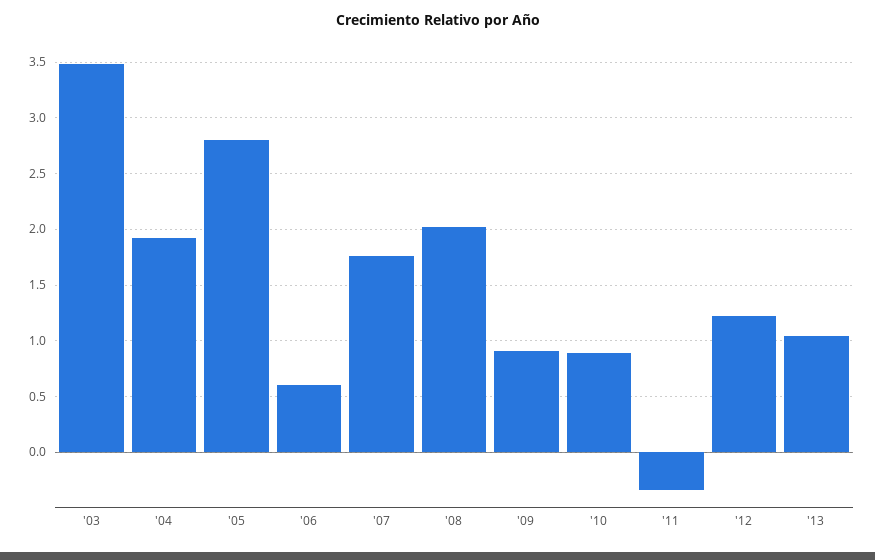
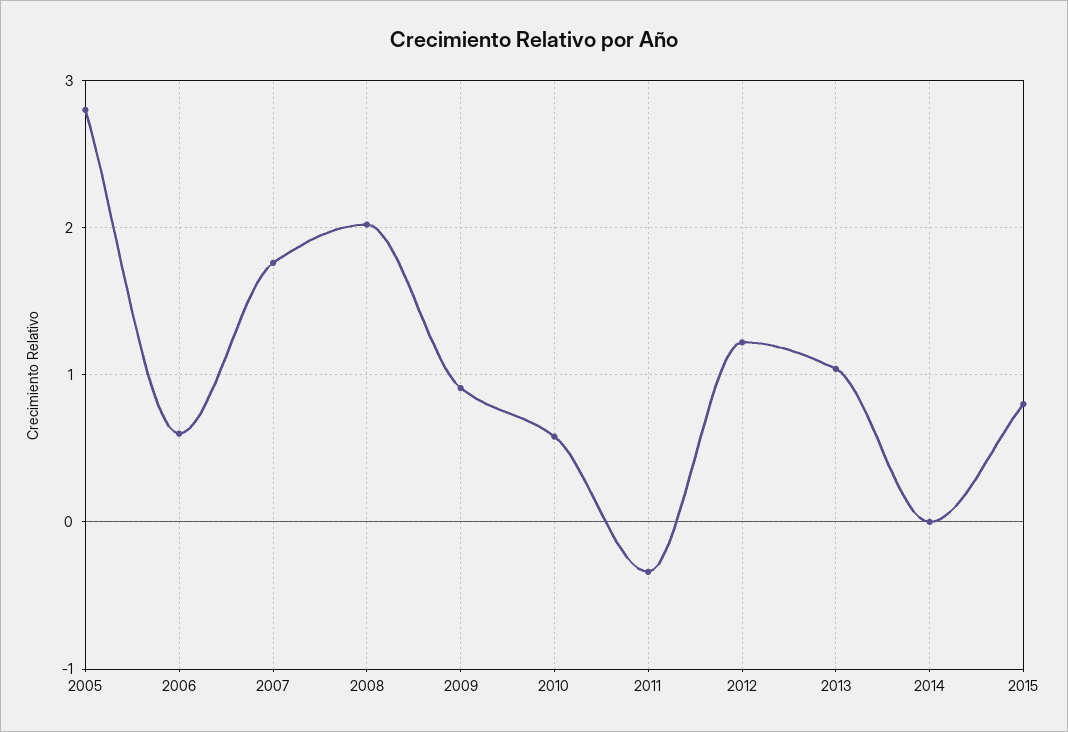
'03: 3.5 -> none
'04: 1.9 -> none
'10: 0.9 -> 0.6
2014: none -> 0
2015: none -> 0.8

